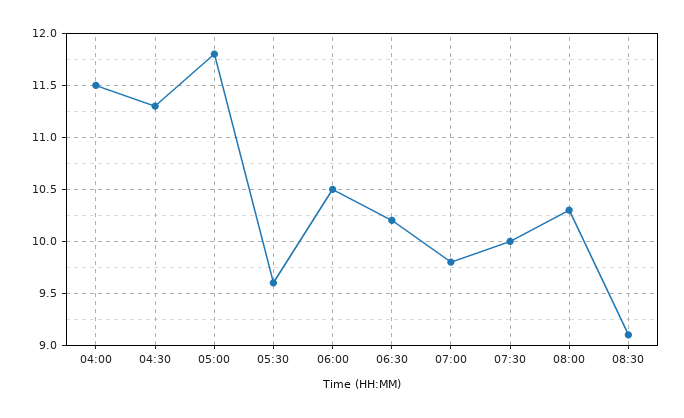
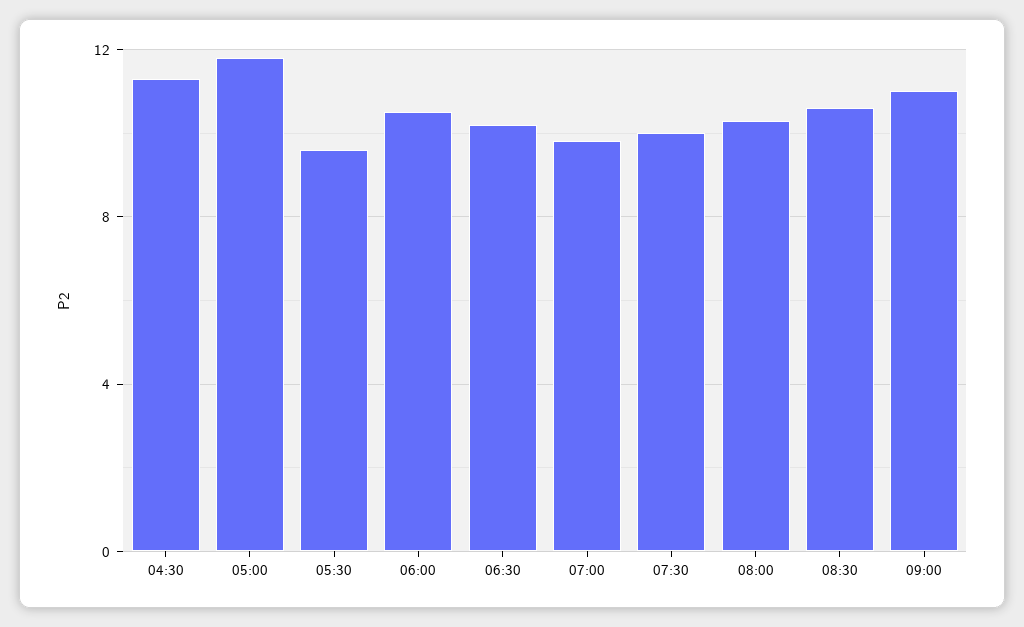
04:00: 11.5 -> none
08:30: 9.1 -> 10.5
09:00: none -> 11

